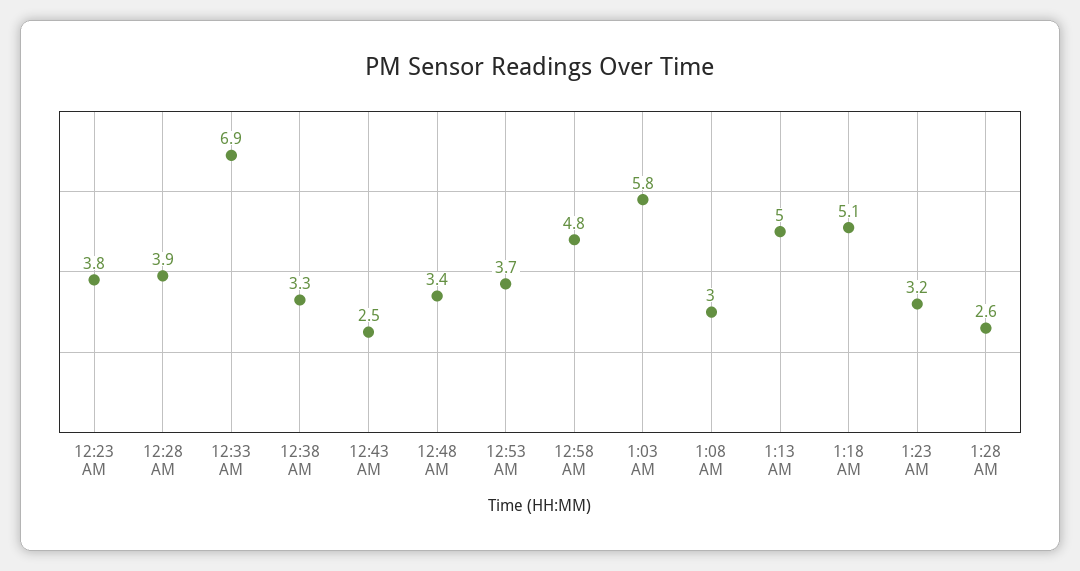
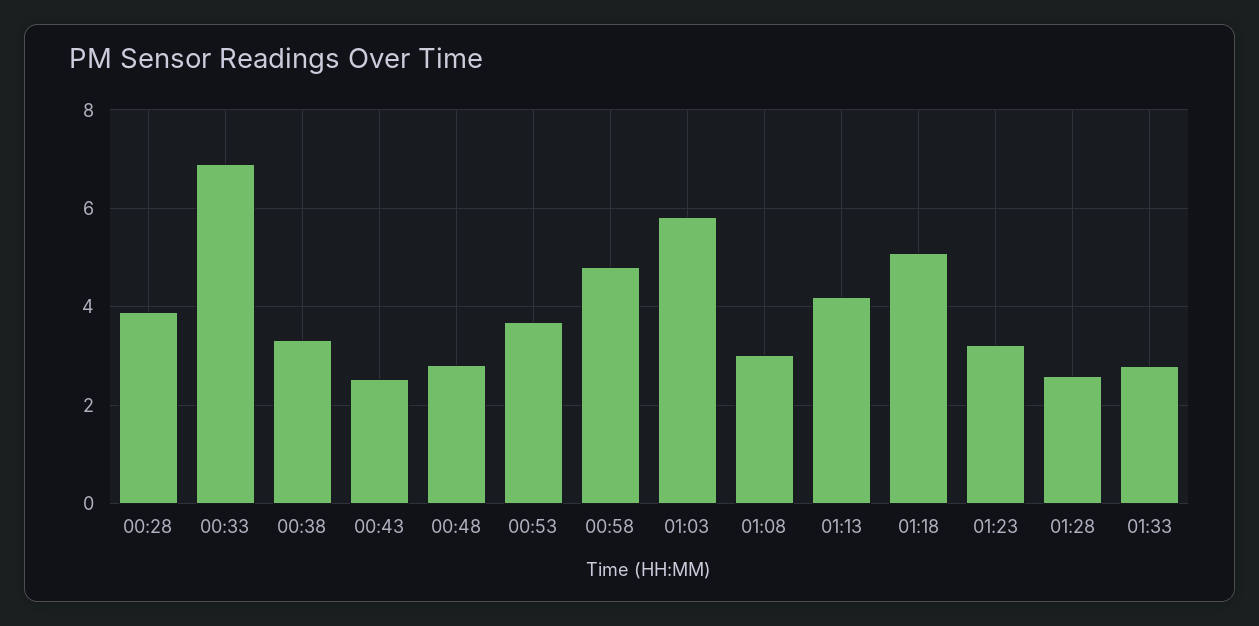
12:23 AM: 3.8 -> none
12:48 AM: 3.4 -> 2.8
1:13 AM: 5 -> 4.2
01:33: none -> 2.8

